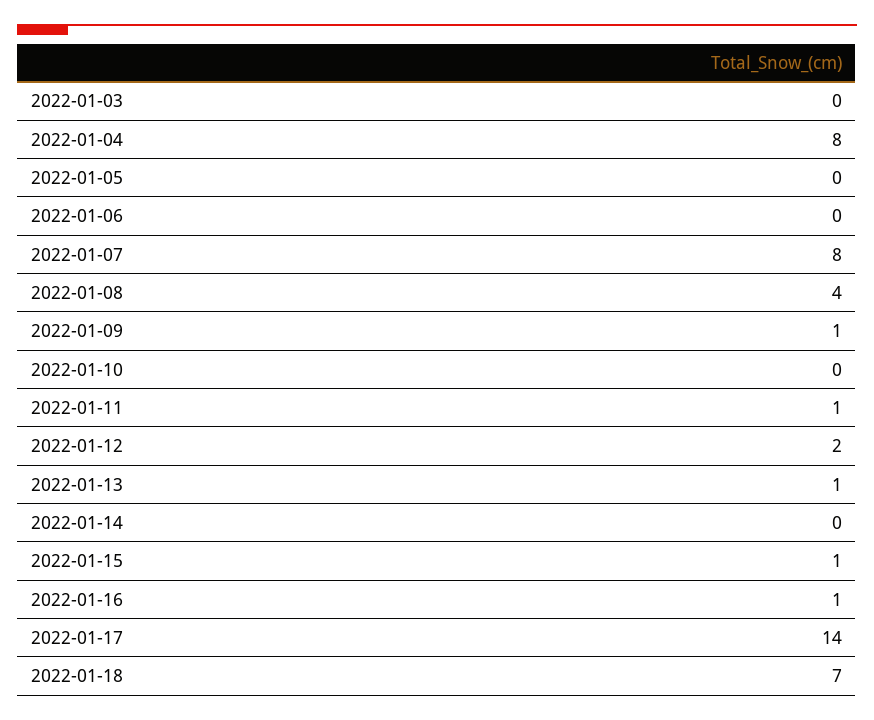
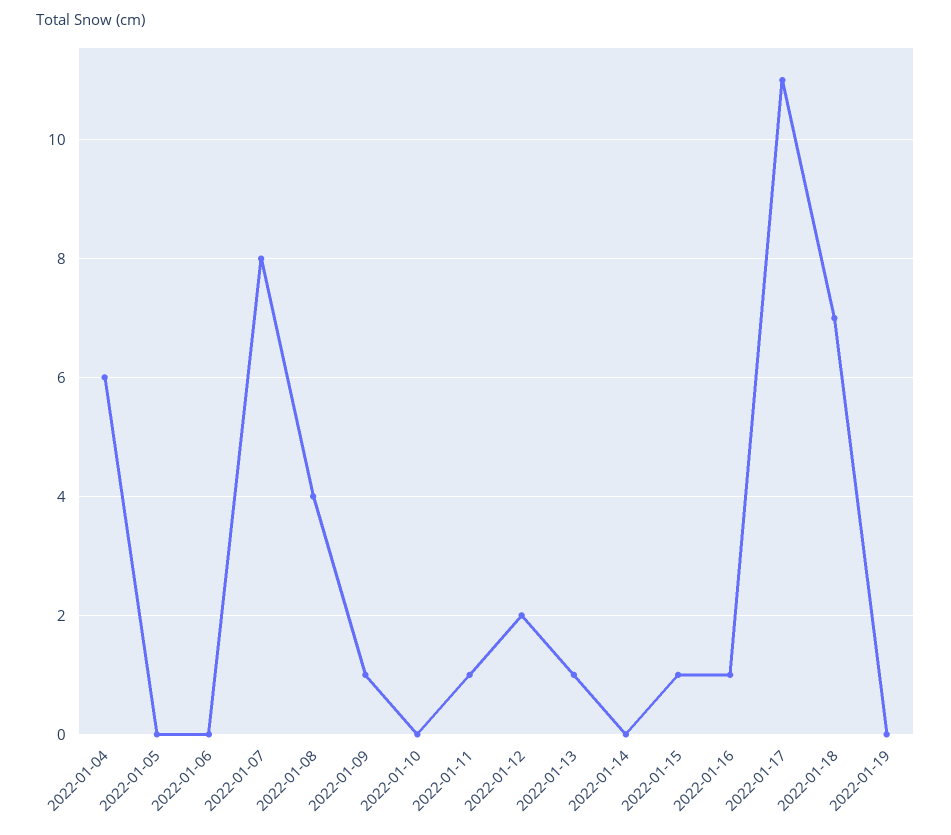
2022-01-03: 0 -> none
2022-01-04: 8 -> 6
2022-01-17: 14 -> 11
2022-01-19: none -> 0

